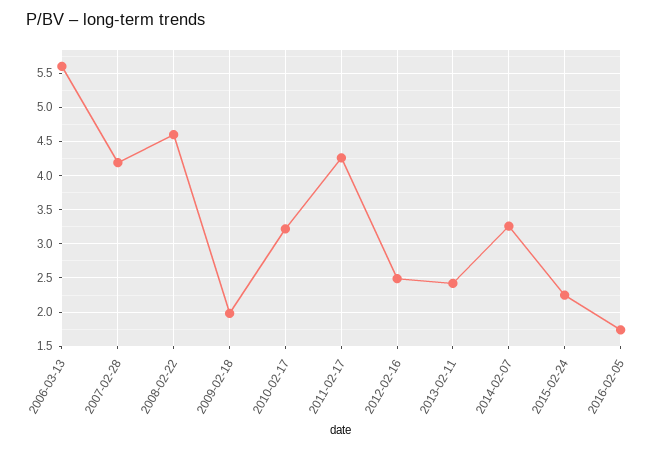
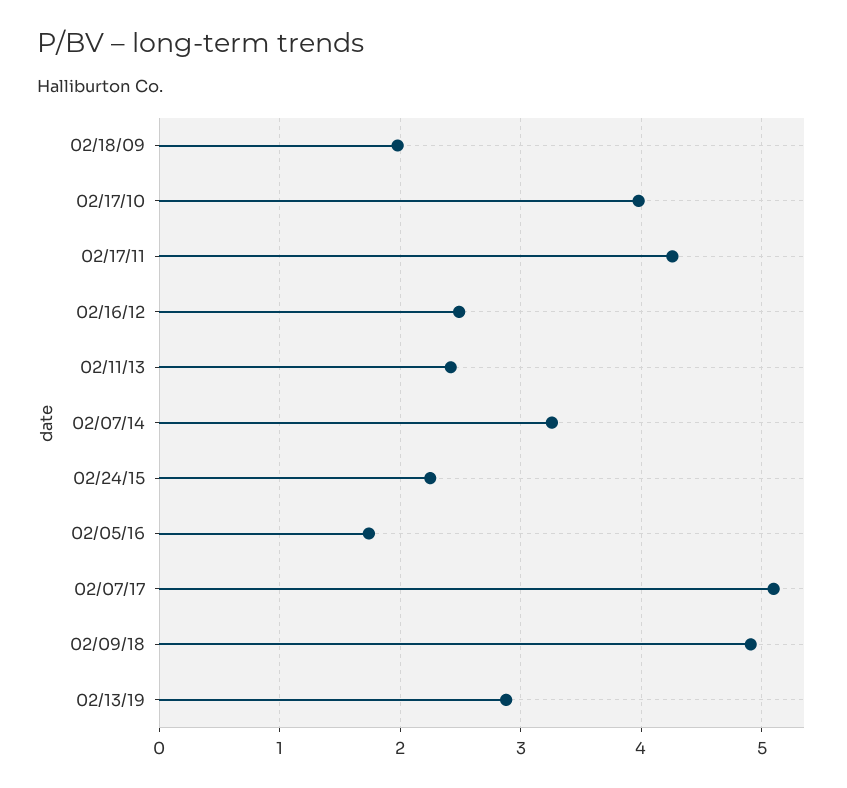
2006-03-13: 5.6 -> none
2007-02-28: 4.2 -> none
2008-02-22: 4.6 -> none
2010-02-17: 3.2 -> 4
02/07/17: none -> 5.1
02/09/18: none -> 4.9
02/13/19: none -> 2.9

